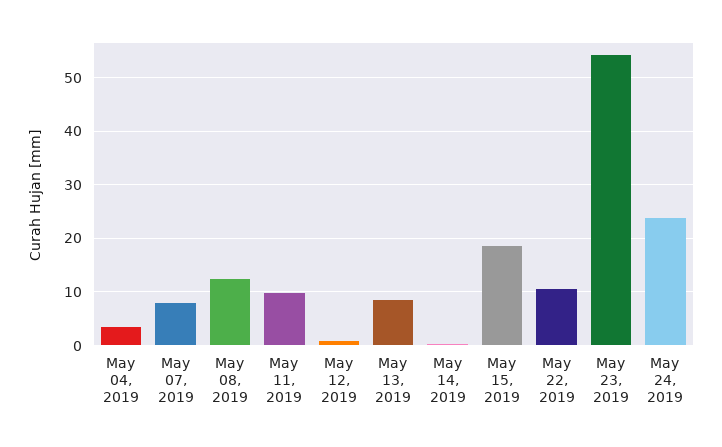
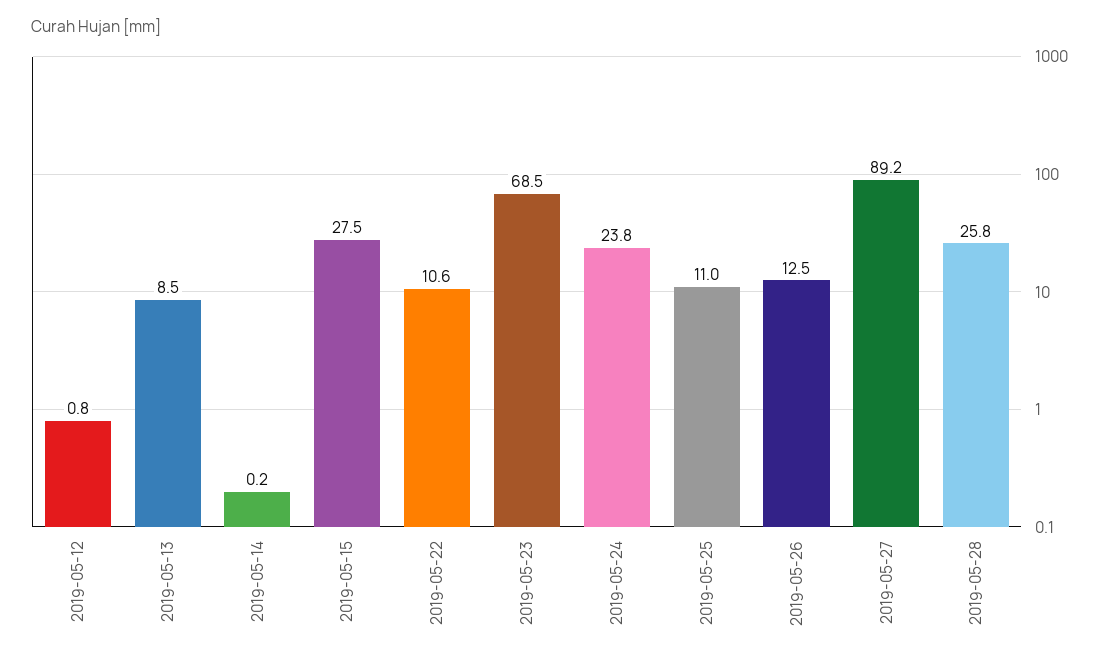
May 04, 2019: 4 -> none
May 07, 2019: 8 -> none
May 08, 2019: 12 -> none
May 11, 2019: 10 -> none
May 15, 2019: 18 -> 27.5
May 23, 2019: 54 -> 68.5
2019-05-25: none -> 11
2019-05-26: none -> 12.5
2019-05-27: none -> 89.2
2019-05-28: none -> 25.8

